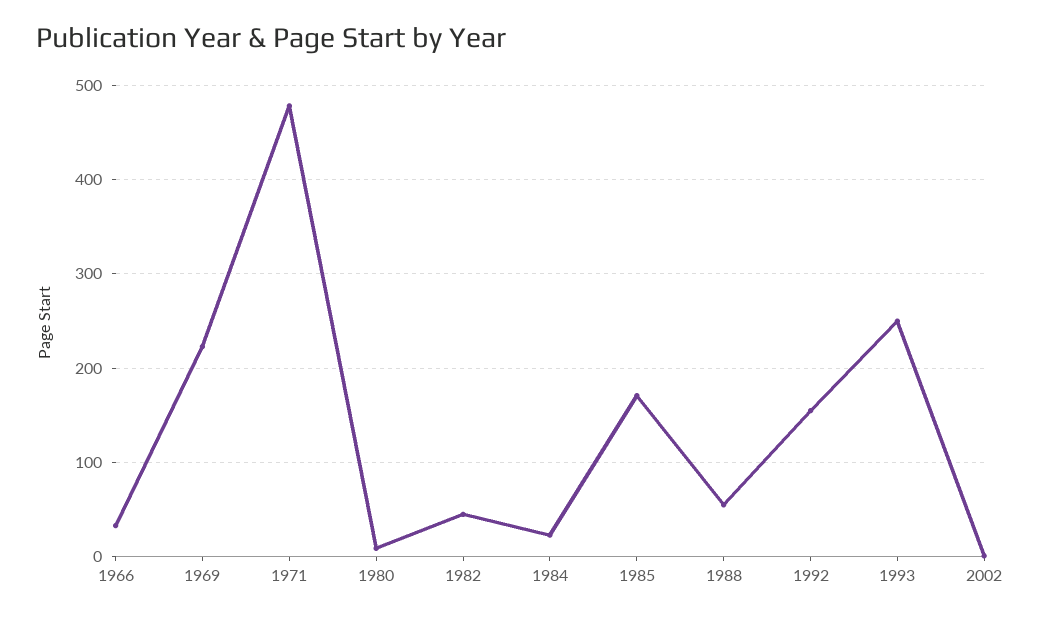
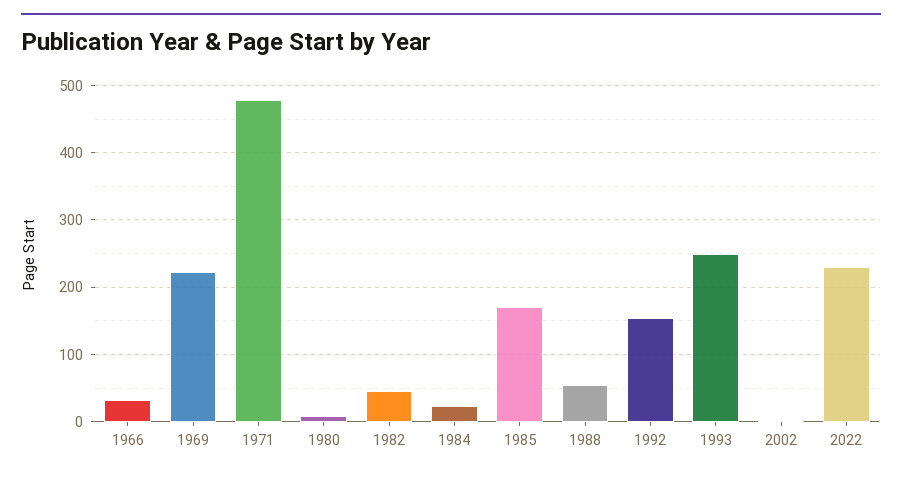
2022: none -> 230

